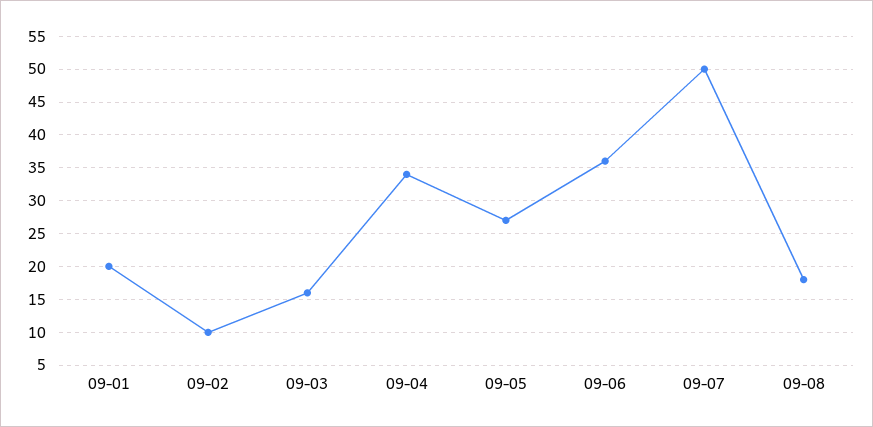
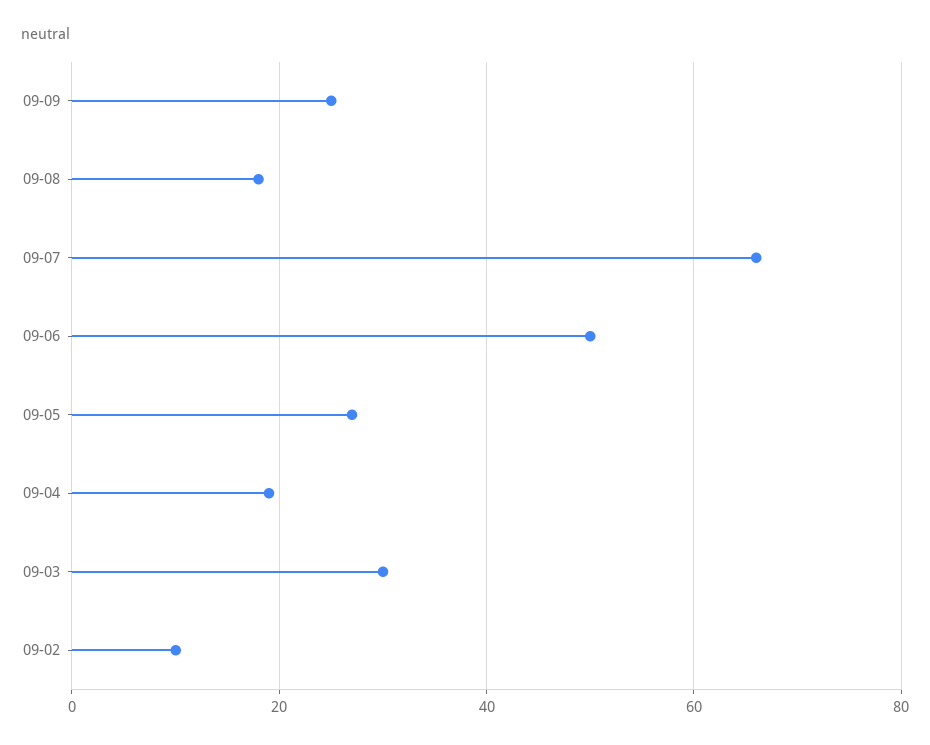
09-01: 20 -> none
09-03: 16 -> 30
09-04: 34 -> 20
09-06: 36 -> 50
09-07: 50 -> 65
09-09: none -> 25

